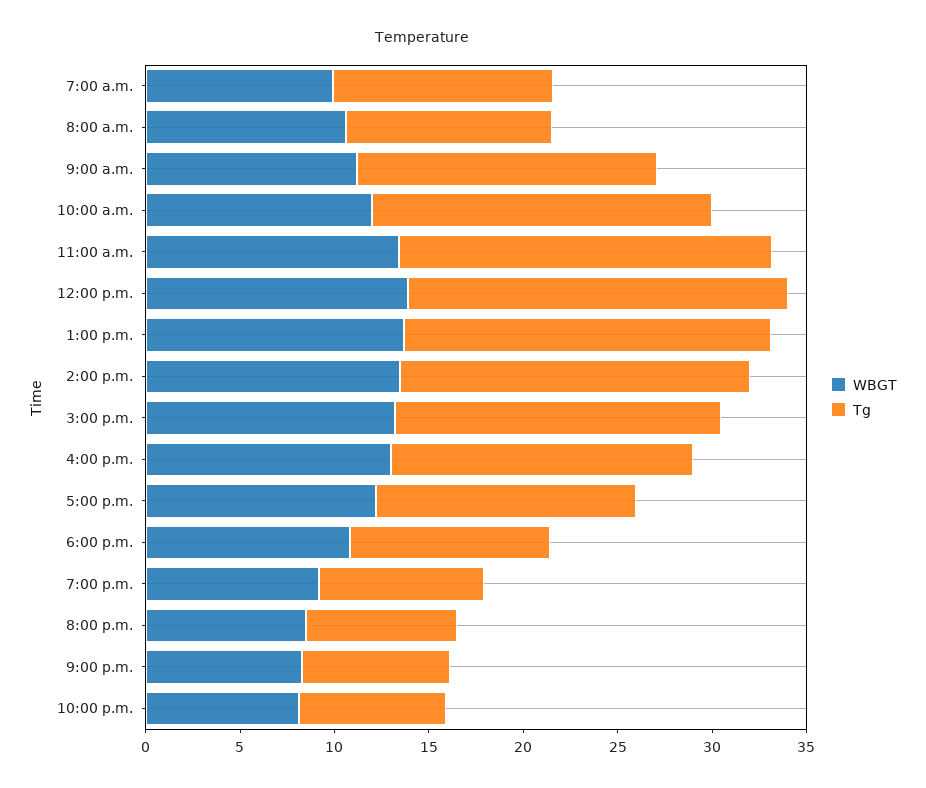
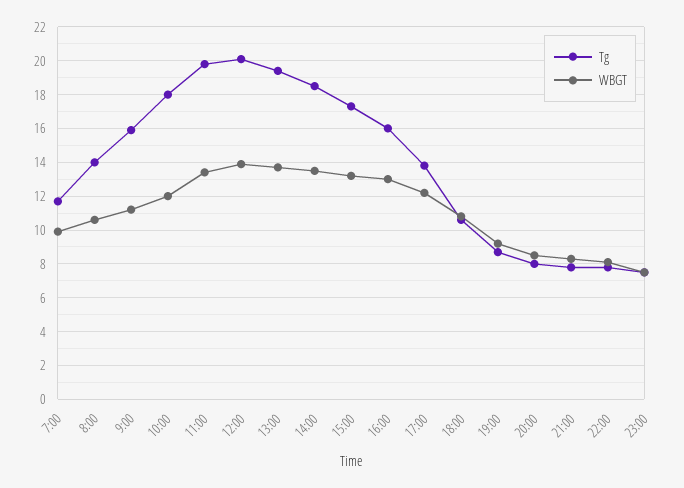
Tg, 8:00 a.m.: 11 -> 14
Tg, 23:00: none -> 7.5
WBGT, 23:00: none -> 7.5

